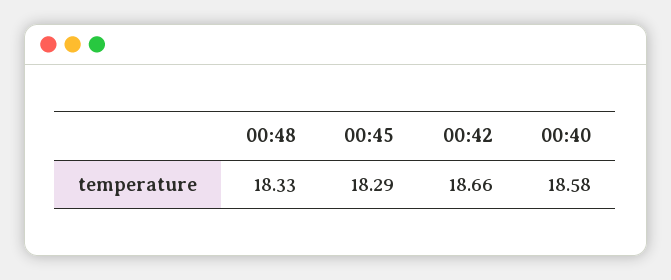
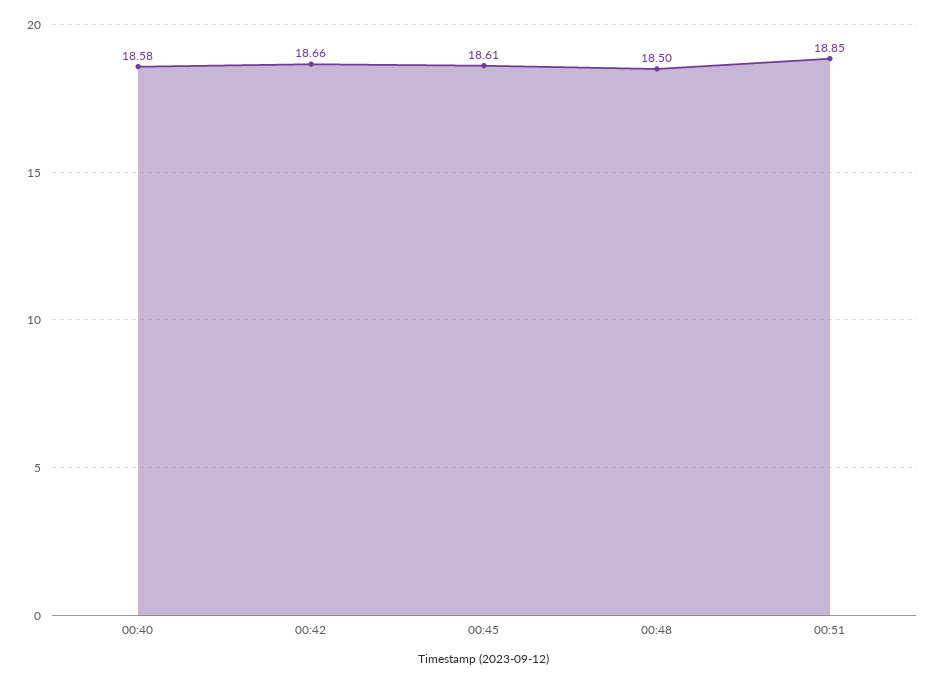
00:48: 18.33 -> 18.5
00:45: 18.29 -> 18.61
00:51: none -> 18.85

